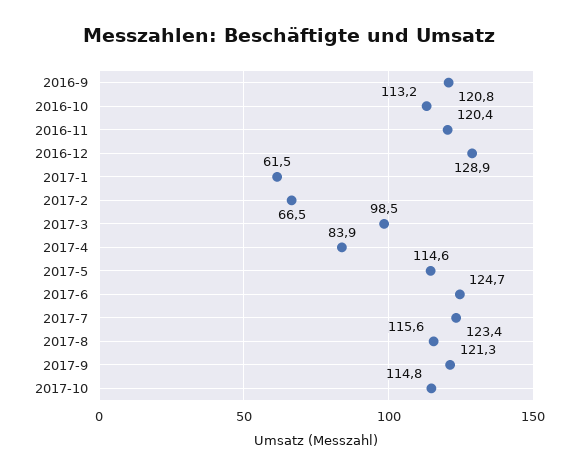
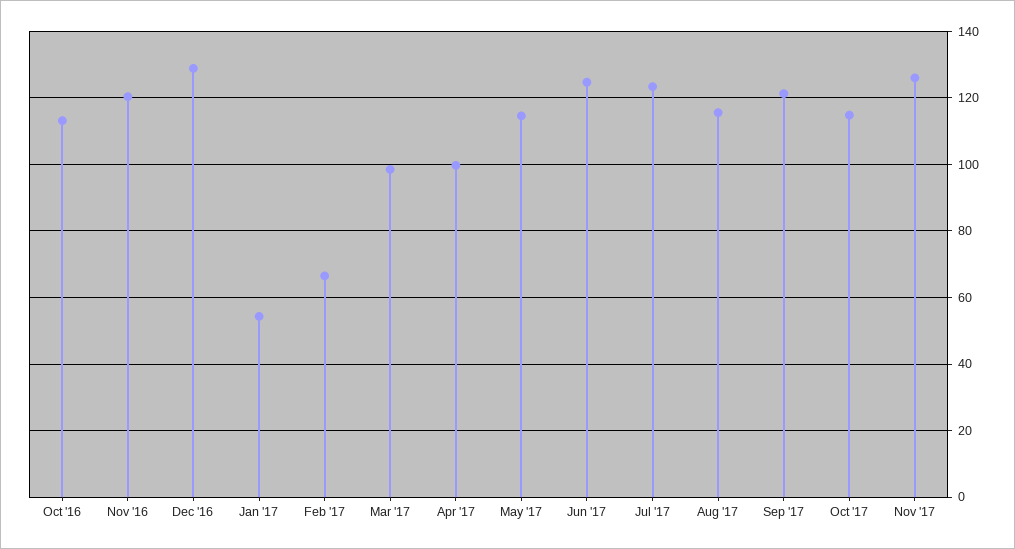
2016-9: 120.8 -> none
2017-1: 61.5 -> 54
2017-4: 83.9 -> 100
Nov '17: none -> 126

